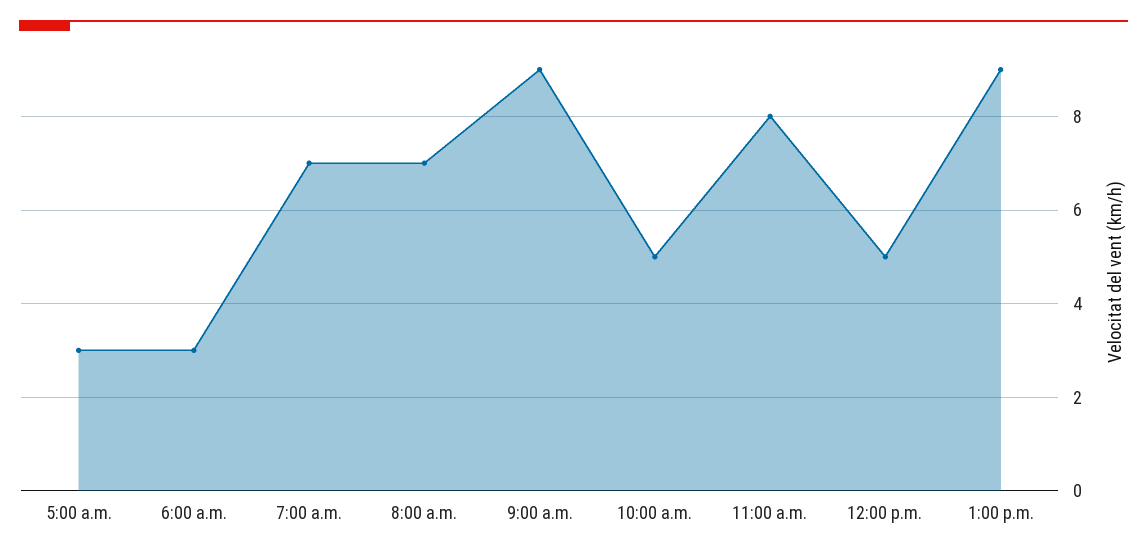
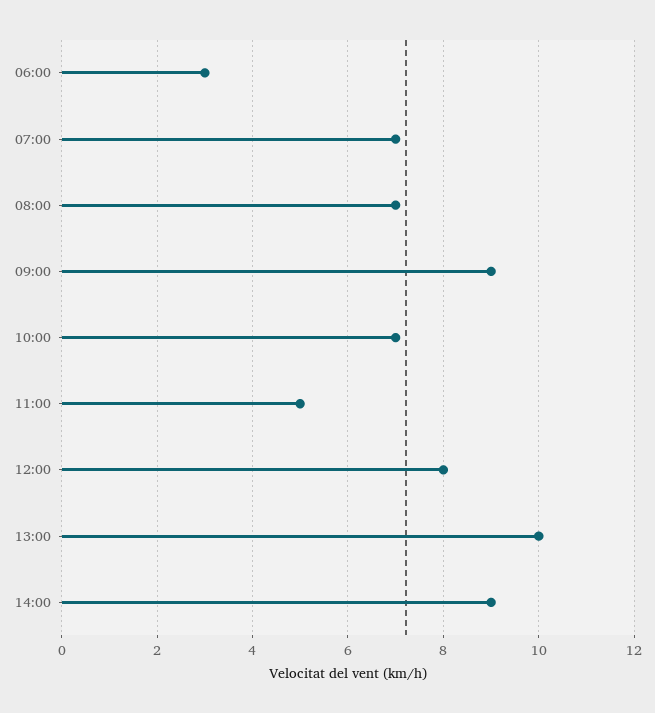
5:00 a.m.: 3 -> none
10:00 a.m.: 5 -> 7
11:00 a.m.: 8 -> 5
12:00 p.m.: 5 -> 8
1:00 p.m.: 9 -> 10
14:00: none -> 9

